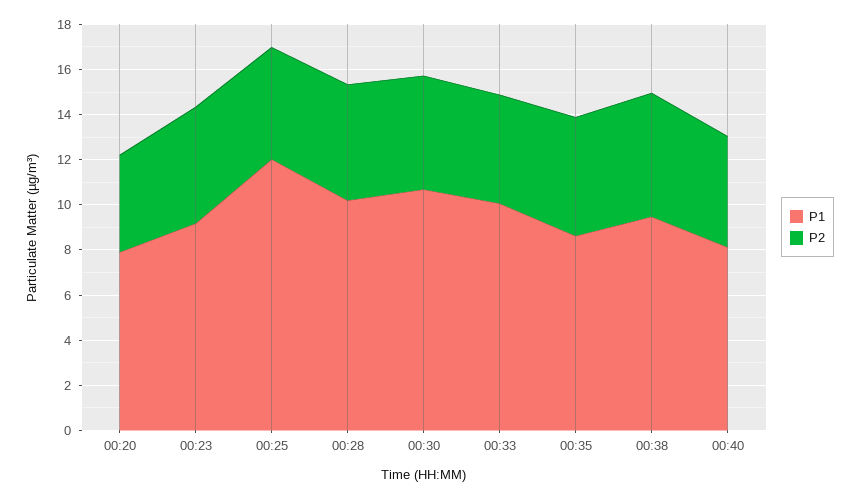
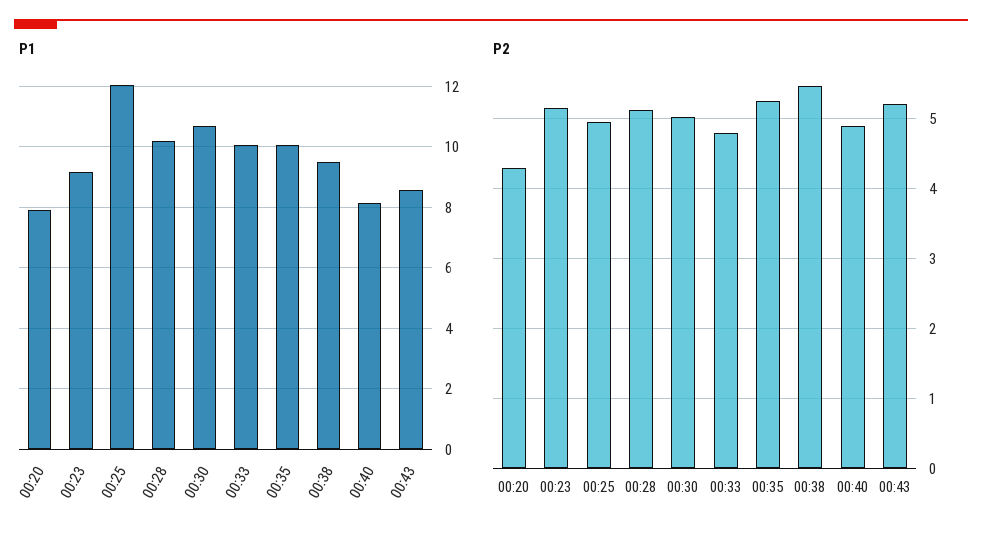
P1, 00:35: 8.5 -> 10
P1, 00:43: none -> 8.6
P2, 00:43: none -> 5.2

